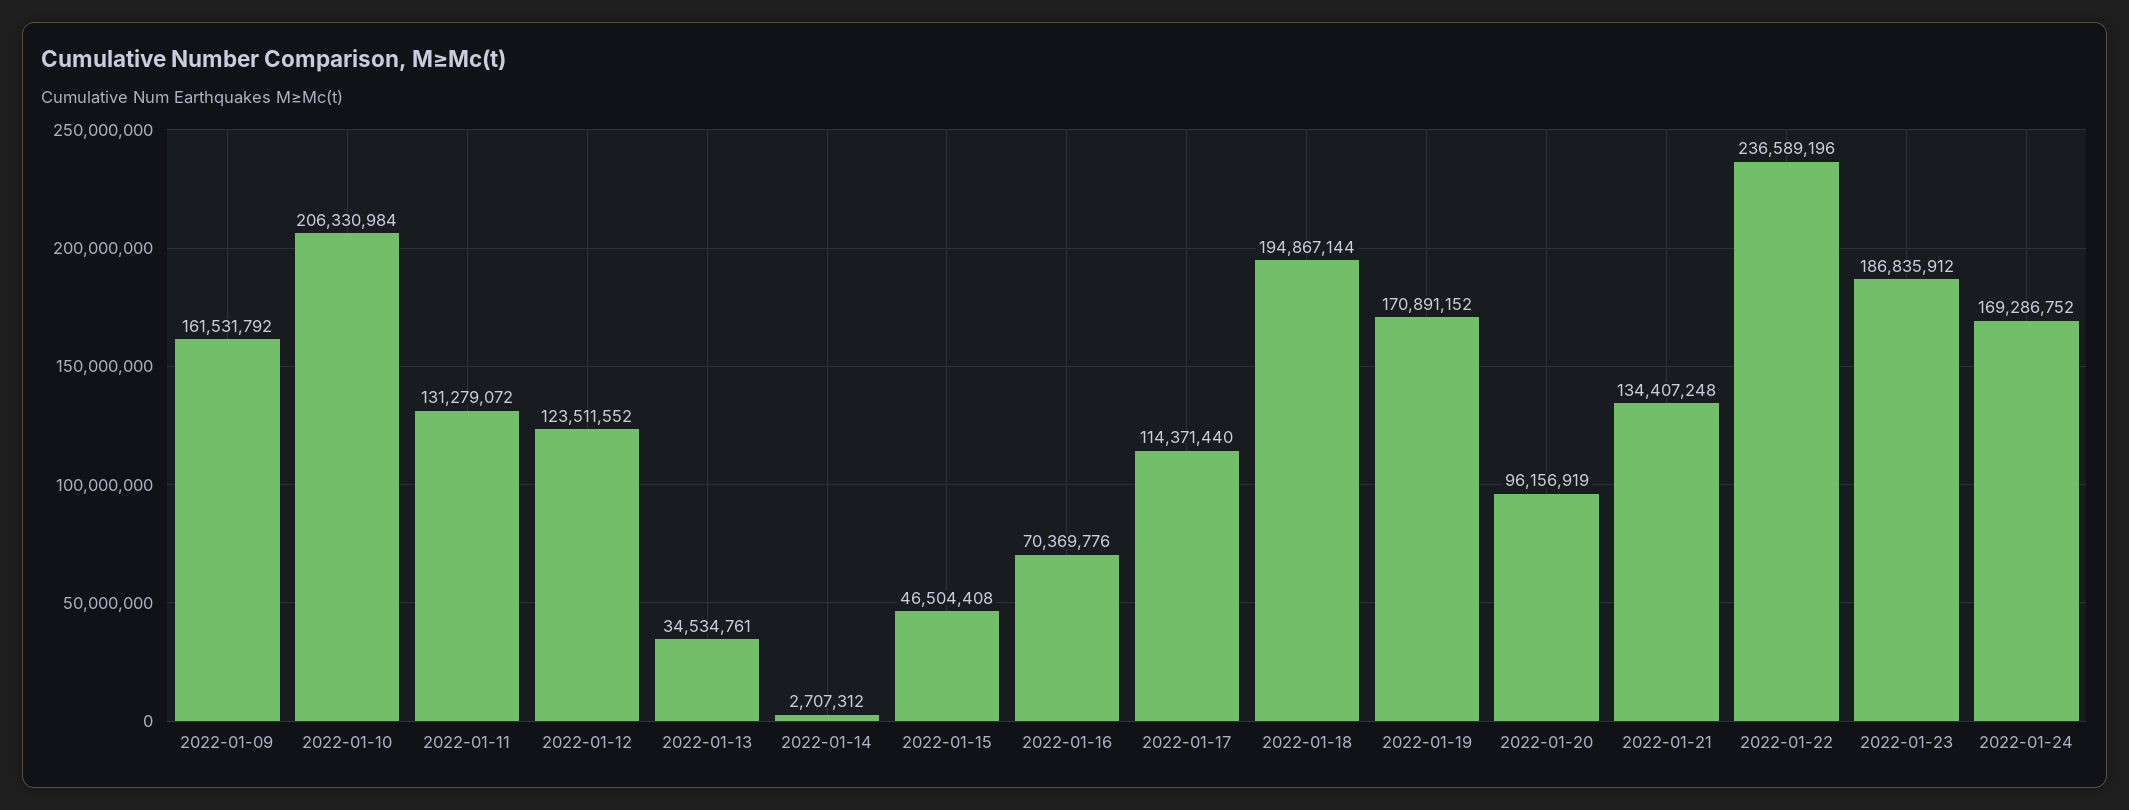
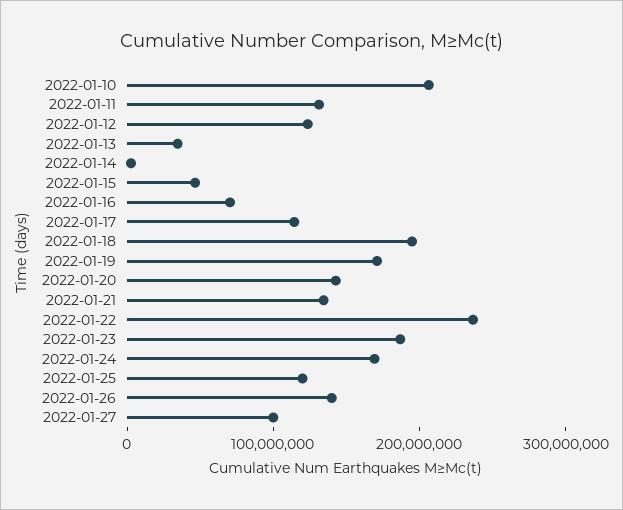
2022-01-09: 161531792 -> none
2022-01-20: 96156919 -> 140000000
2022-01-25: none -> 120000000
2022-01-26: none -> 140000000
2022-01-27: none -> 100000000

